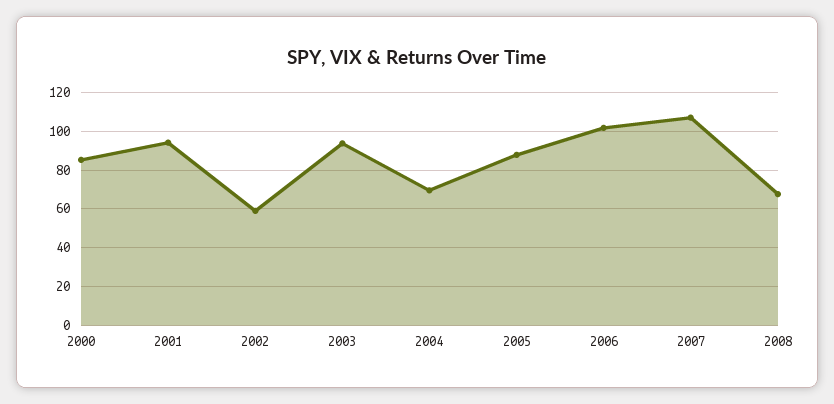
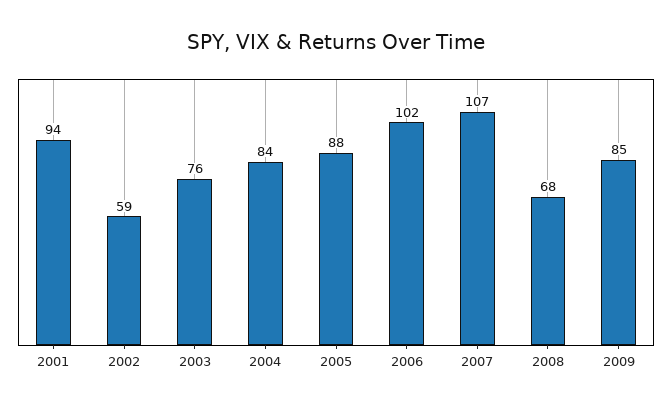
2000: 85 -> none
2003: 95 -> 76
2004: 70 -> 84
2009: none -> 85

